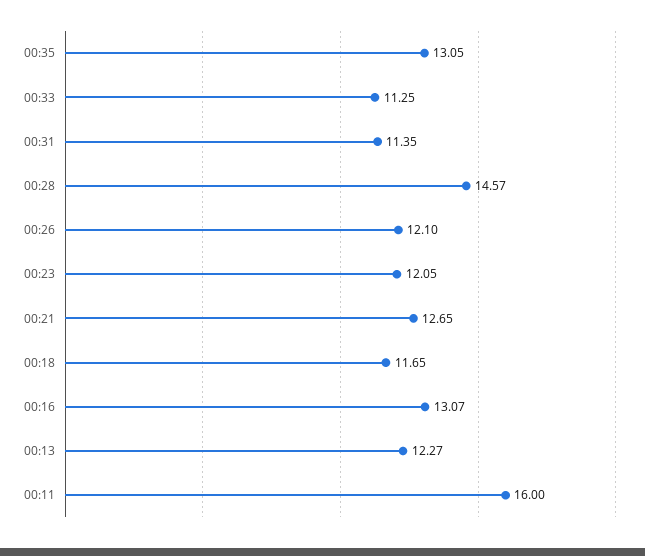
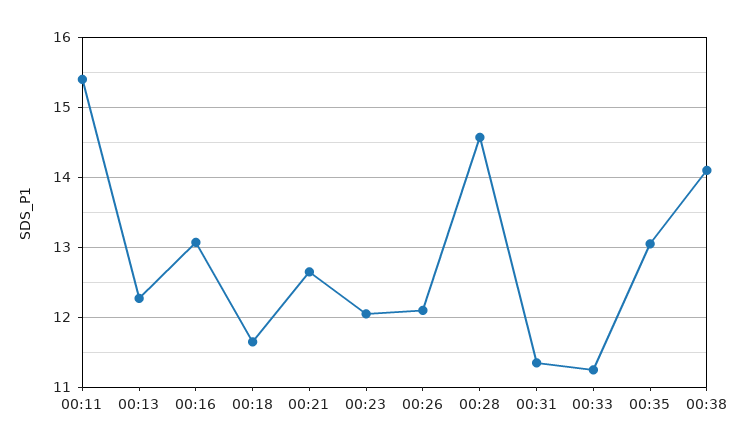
00:11: 16 -> 15.4
00:38: none -> 14.1

